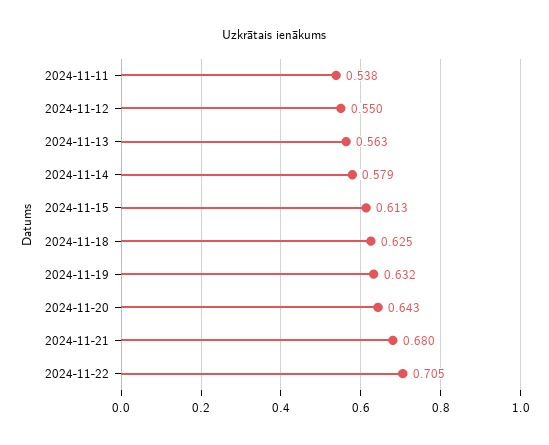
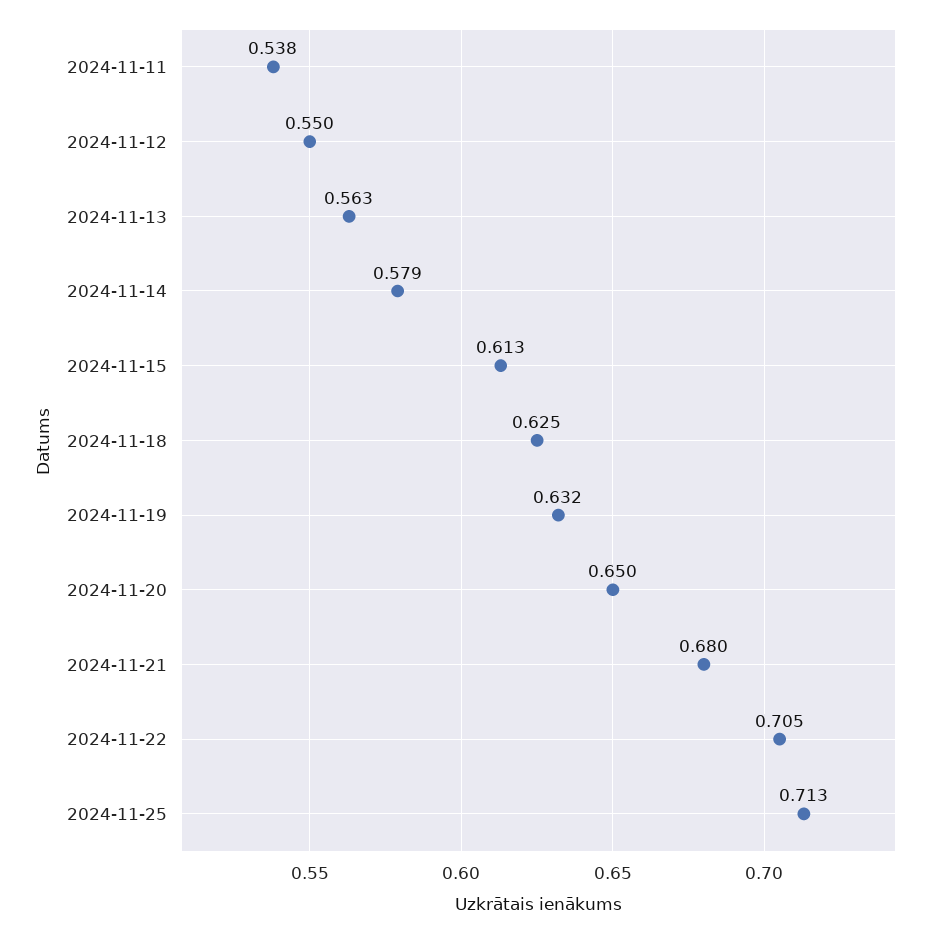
2024-11-20: 0.643 -> 0.65
2024-11-25: none -> 0.713

